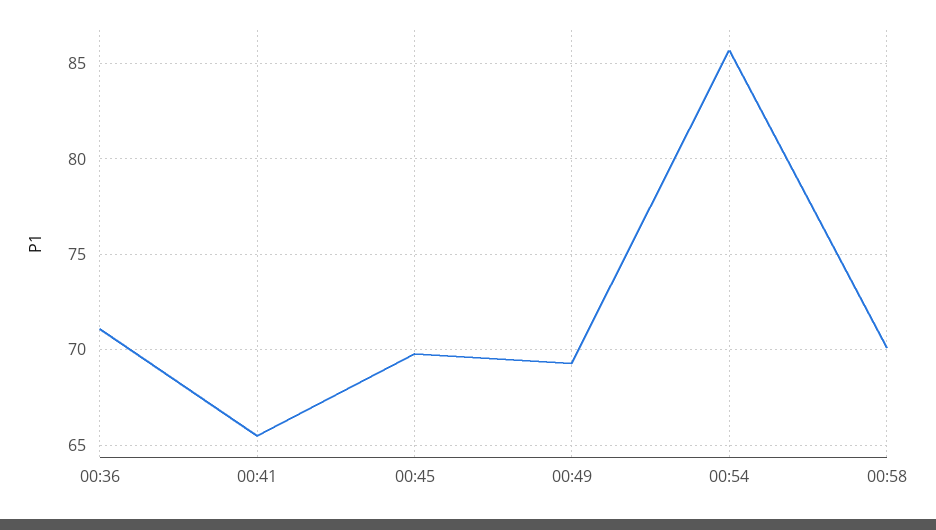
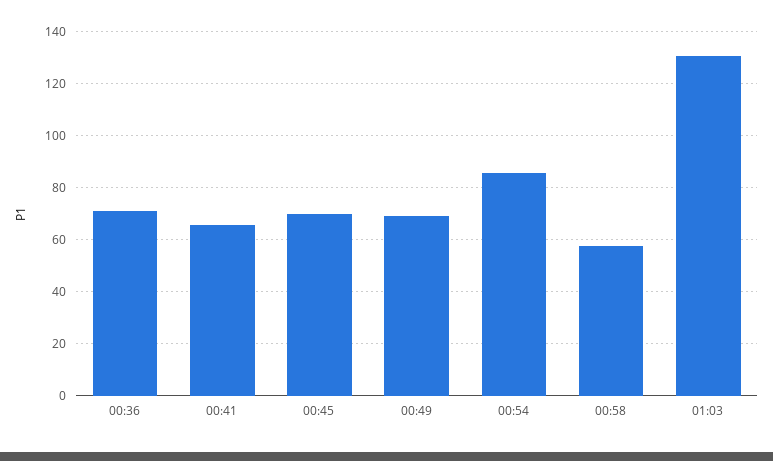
00:58: 70 -> 57.5
01:03: none -> 130

